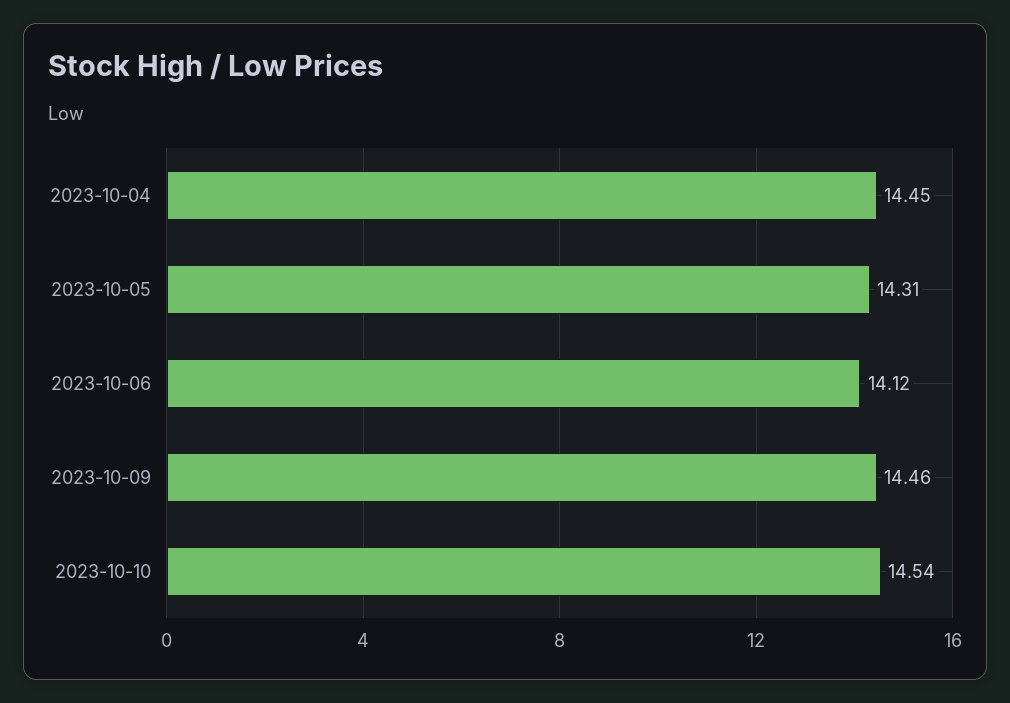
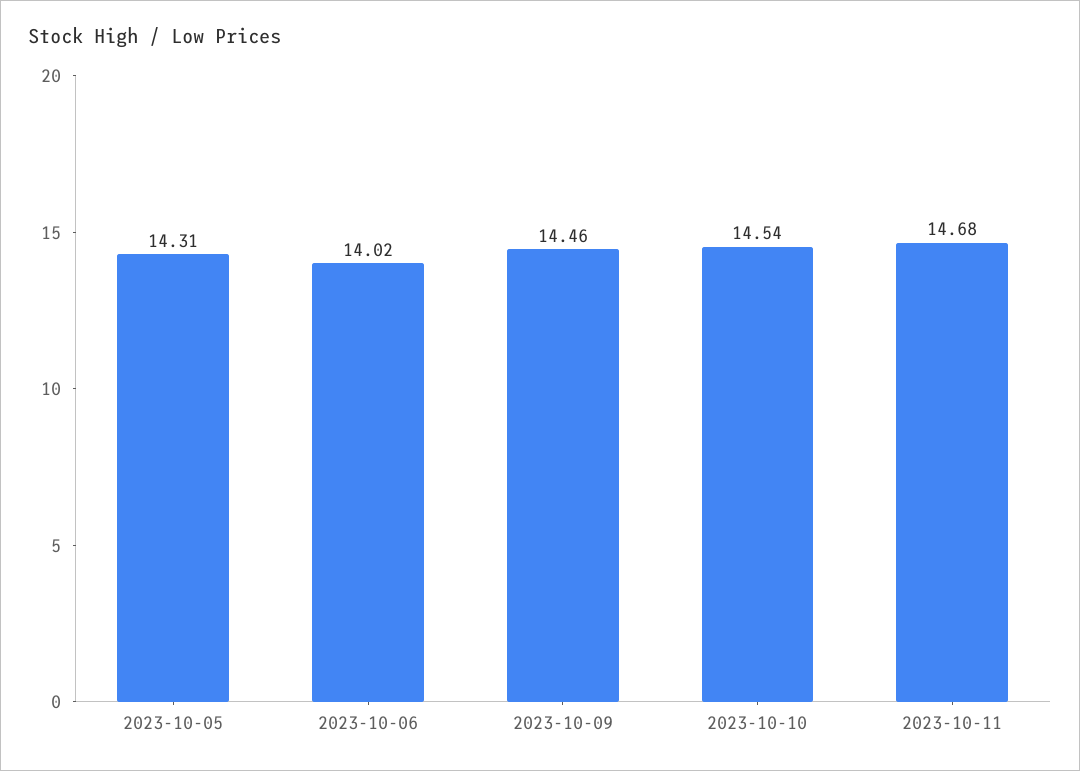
2023-10-04: 14.45 -> none
2023-10-06: 14.12 -> 14.02
2023-10-11: none -> 14.68

